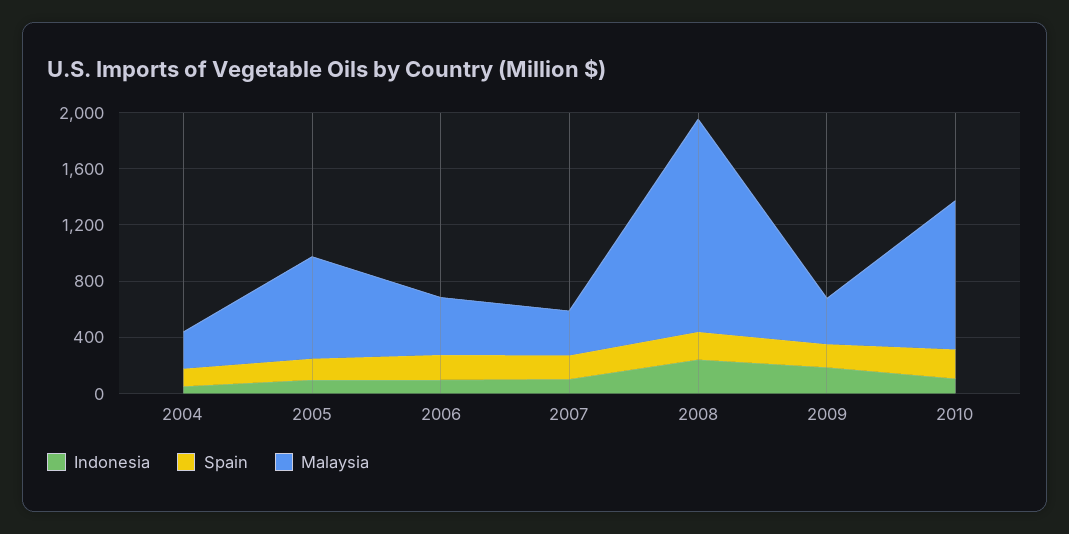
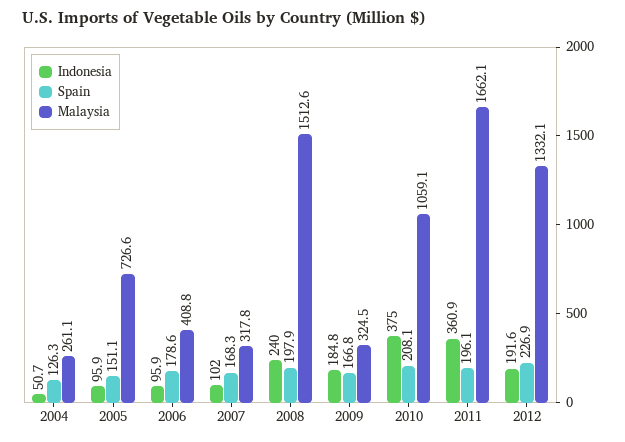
Indonesia, 2010: 100 -> 375
Indonesia, 2011: none -> 360.9
Spain, 2011: none -> 196.1
Malaysia, 2011: none -> 1662.1
Indonesia, 2012: none -> 191.6
Spain, 2012: none -> 226.9
Malaysia, 2012: none -> 1332.1

